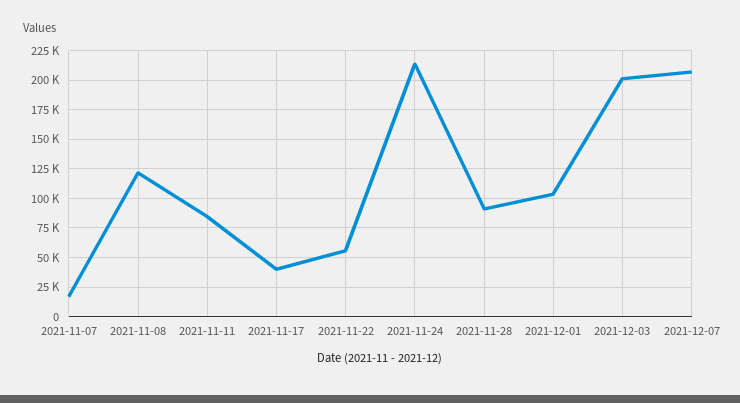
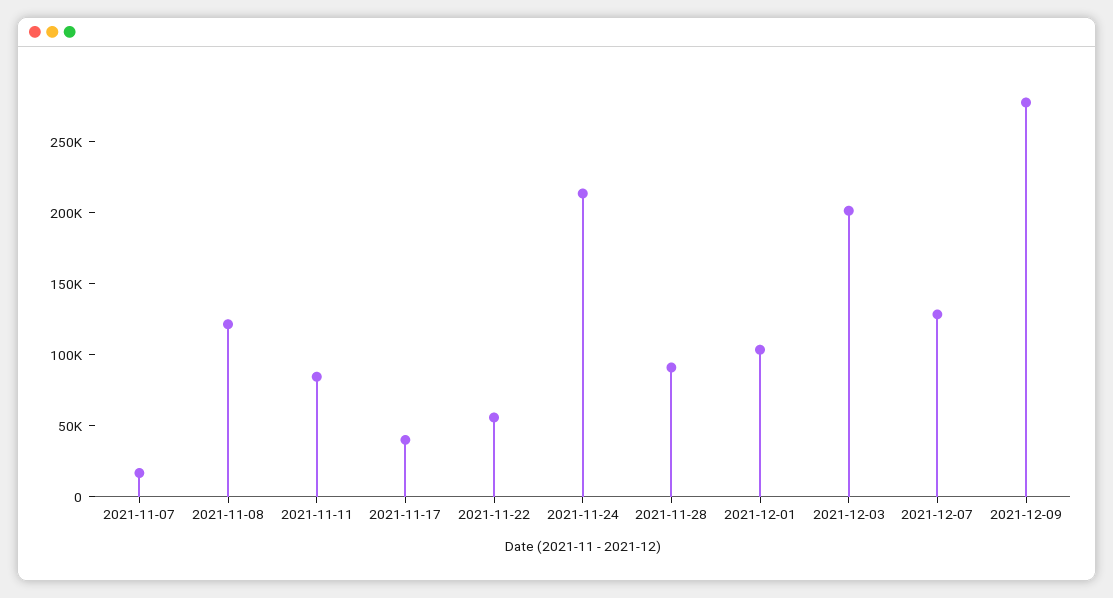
2021-12-07: 200000 -> 130000
2021-12-09: none -> 280000

